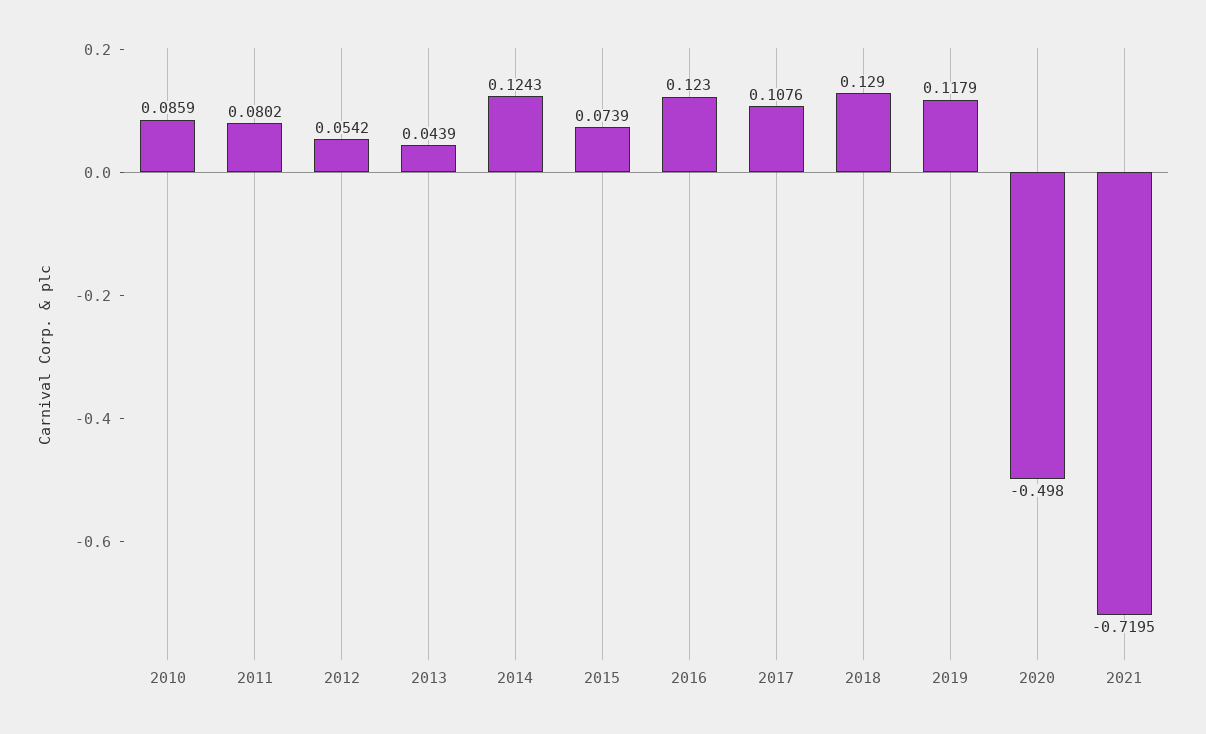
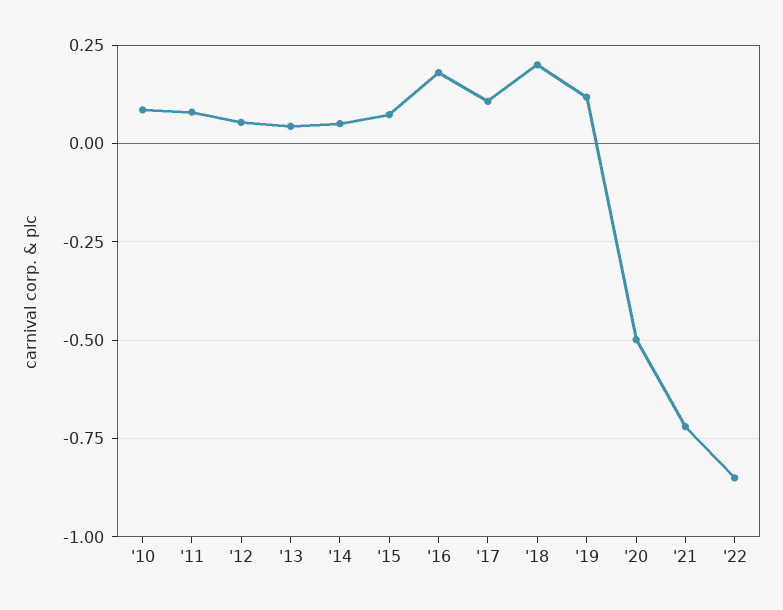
2014: 0.1243 -> 0.05
2016: 0.123 -> 0.175
2018: 0.129 -> 0.2
'22: none -> -0.85

